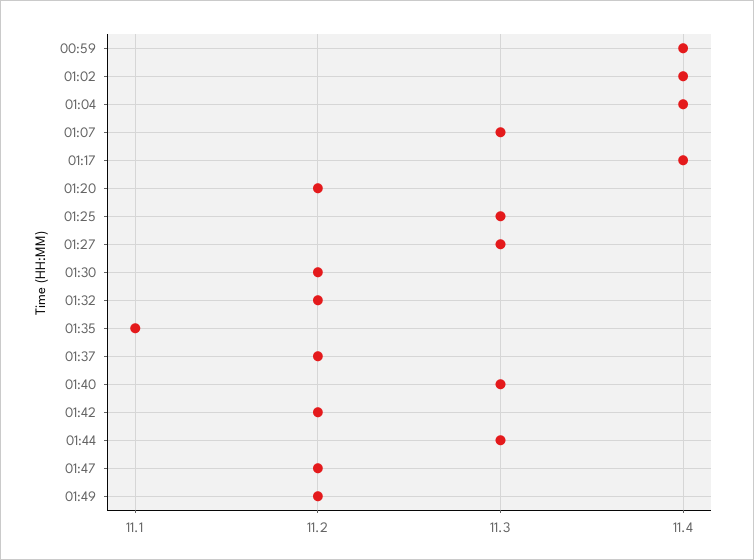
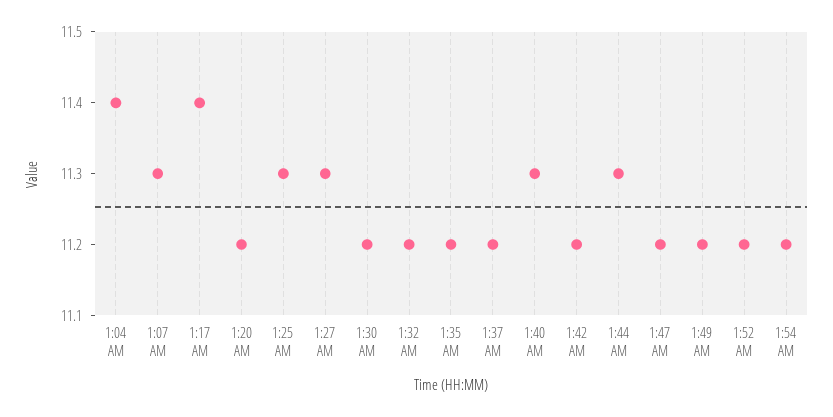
00:59: 11.4 -> none
01:02: 11.4 -> none
01:35: 11.1 -> 11.2
1:52 AM: none -> 11.2
1:54 AM: none -> 11.2

